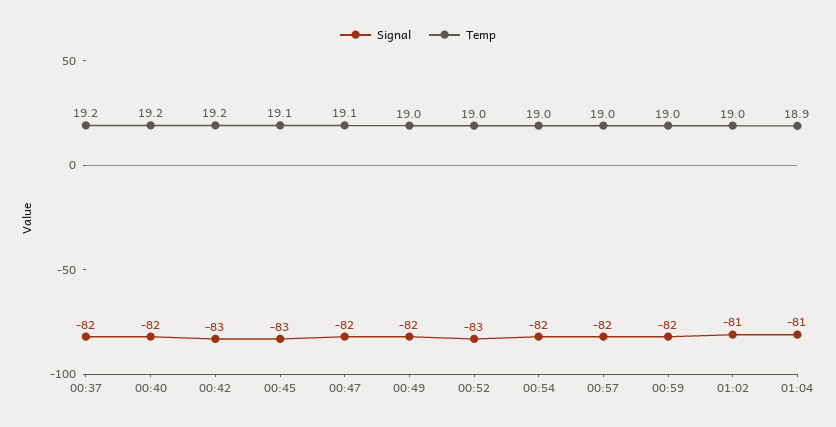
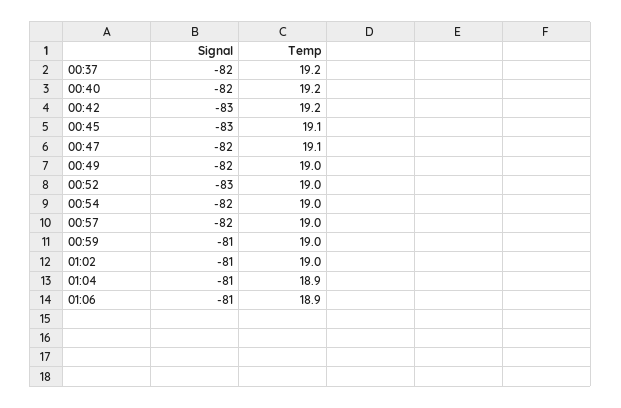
Signal, 00:59: -82 -> -81
Signal, 01:06: none -> -81
Temp, 01:06: none -> 18.9

